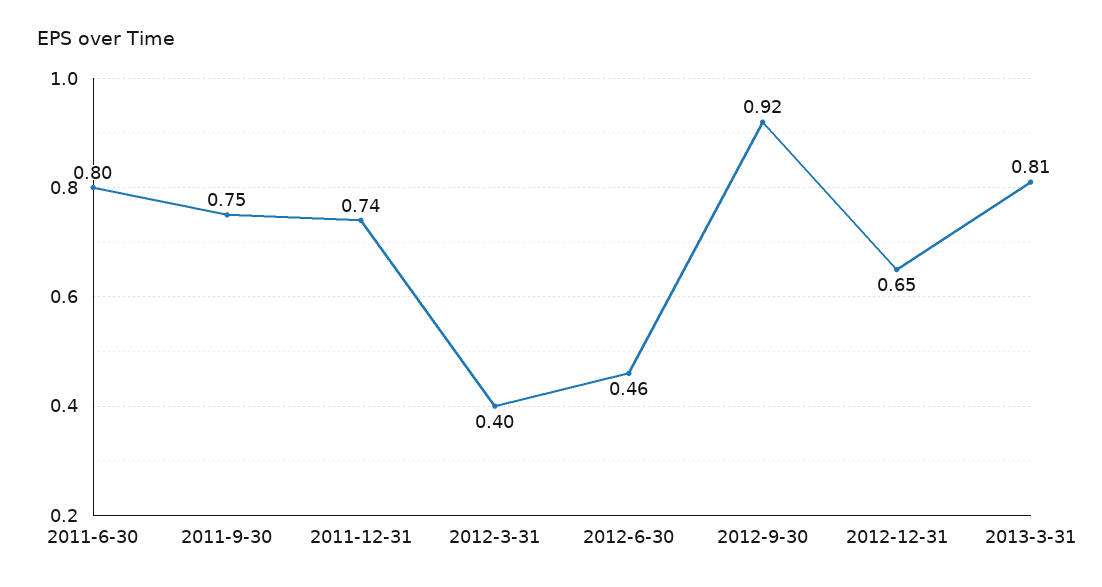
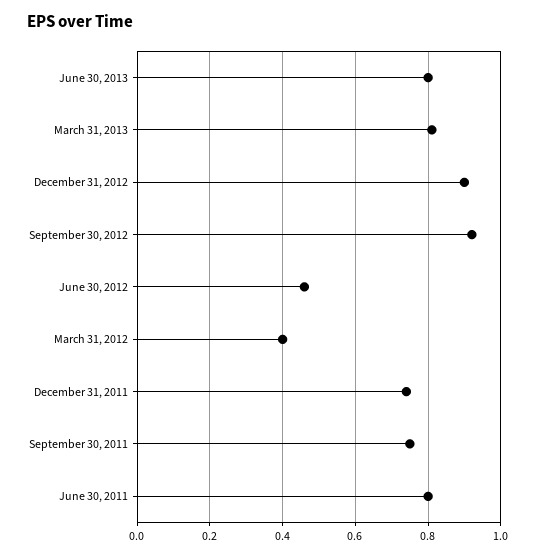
2012-12-31: 0.65 -> 0.9
June 30, 2013: none -> 0.8

